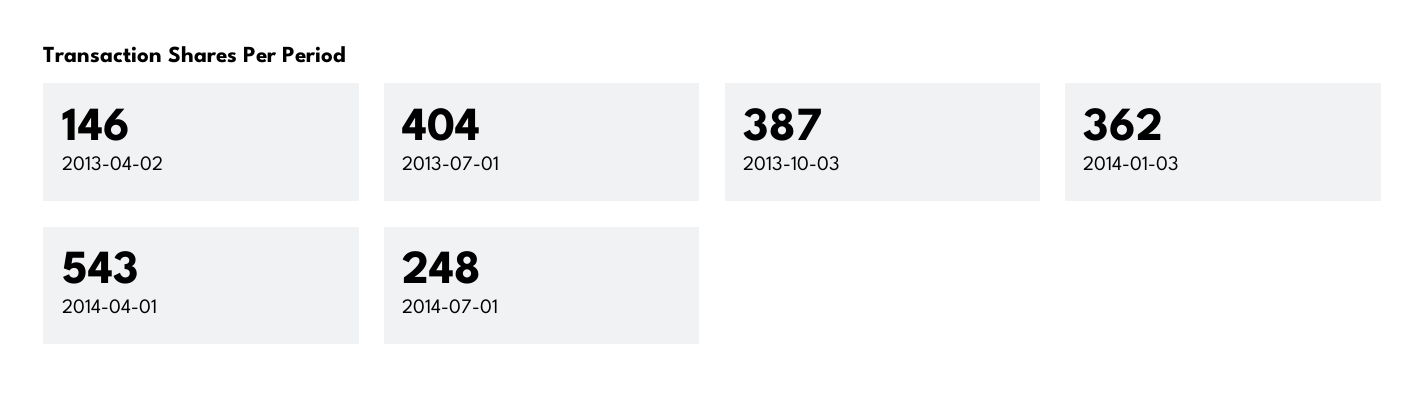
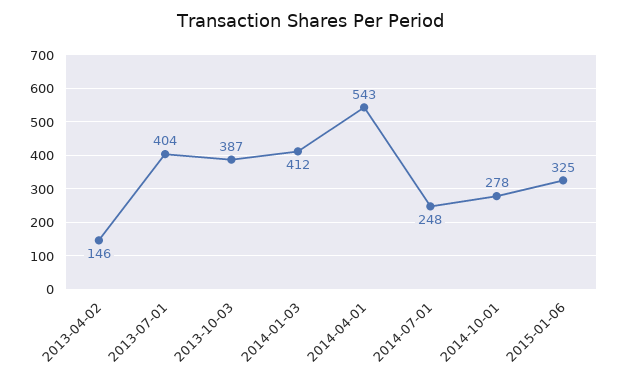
2014-01-03: 362 -> 412
2014-10-01: none -> 278
2015-01-06: none -> 325

